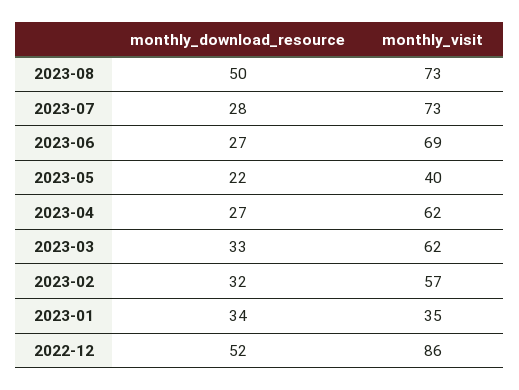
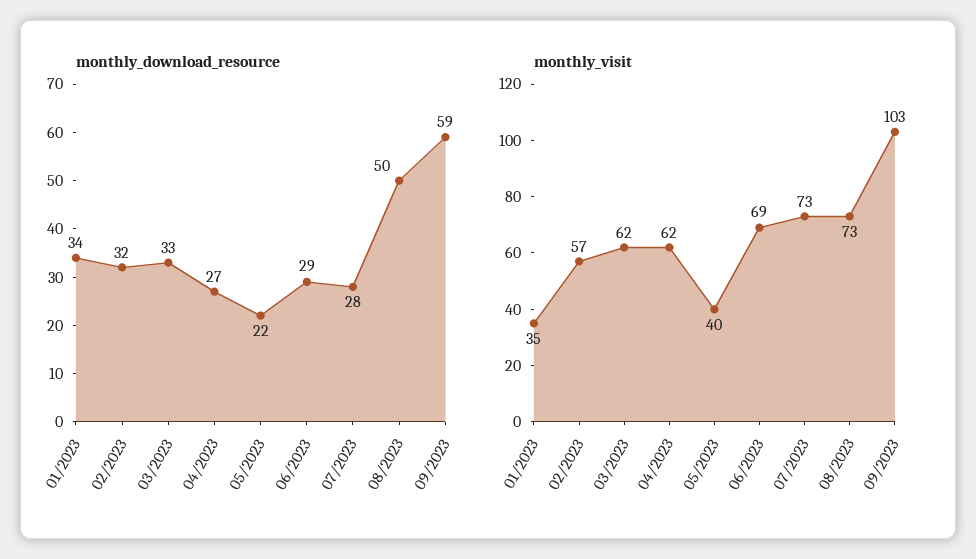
monthly_download_resource, 2023-06: 27 -> 29
monthly_download_resource, 2022-12: 52 -> none
monthly_visit, 2022-12: 86 -> none
monthly_download_resource, 09/2023: none -> 59
monthly_visit, 09/2023: none -> 103

